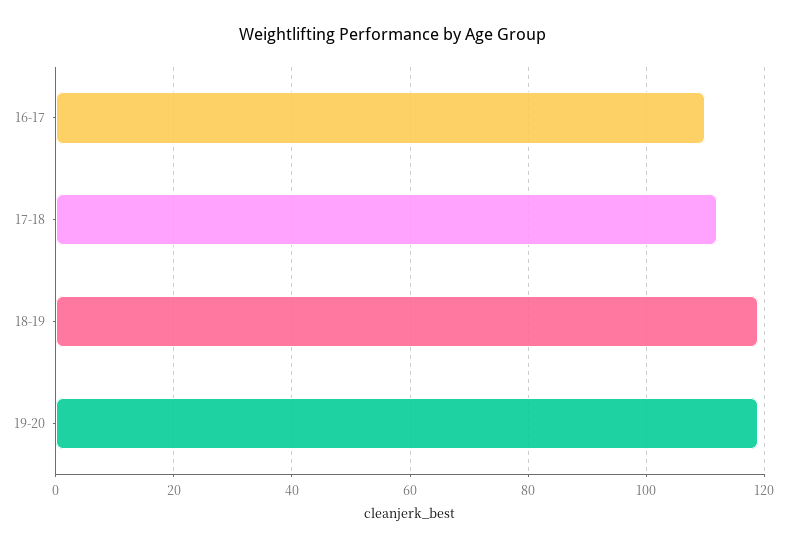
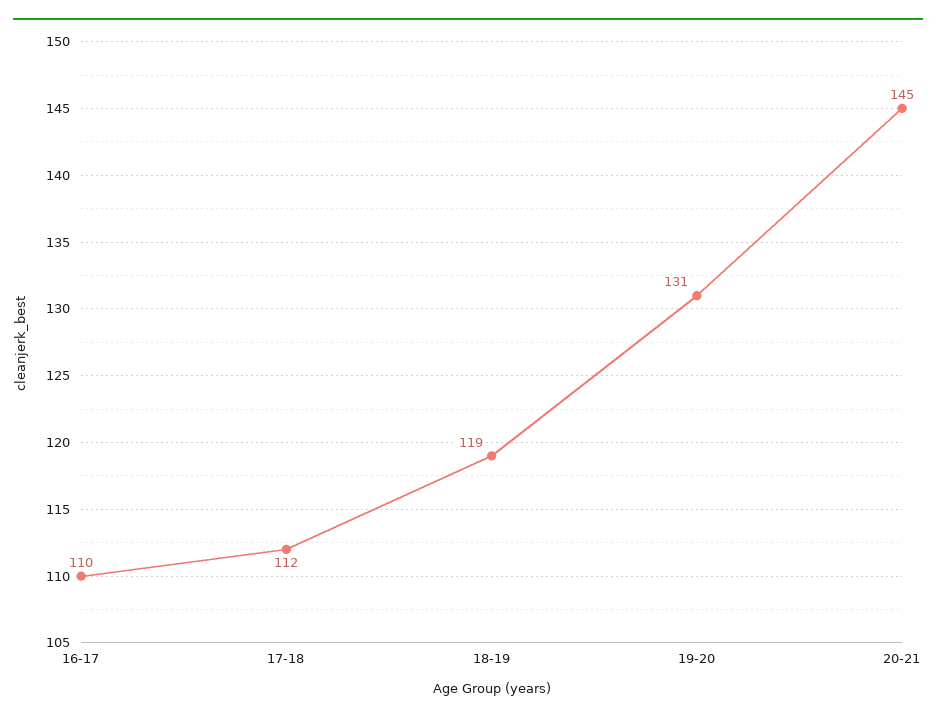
19-20: 120 -> 131
20-21: none -> 145

